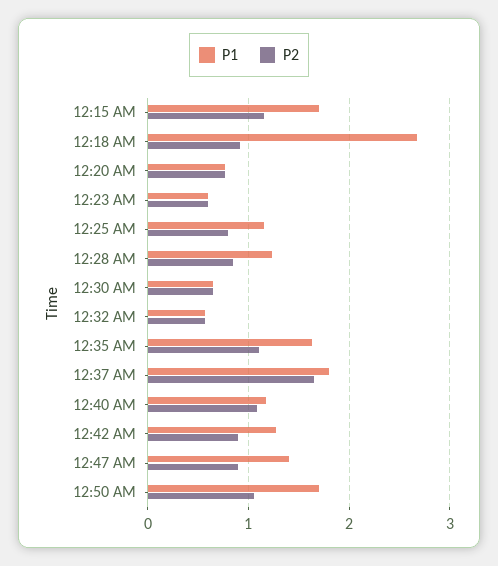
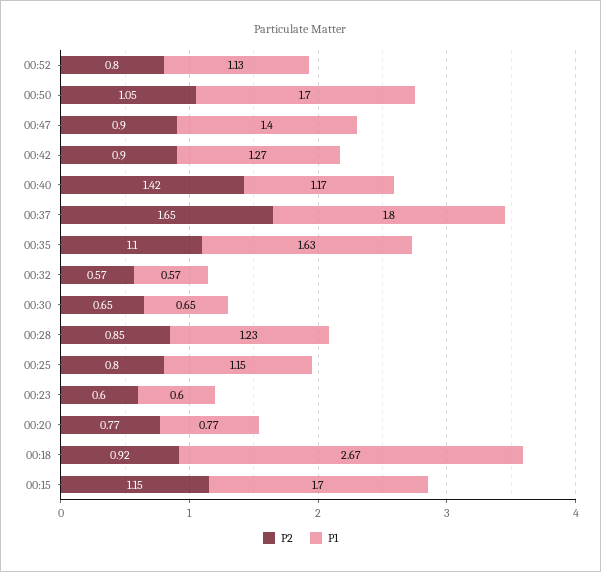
P2, 12:40 AM: 1.1 -> 1.42
P2, 00:52: none -> 0.8
P1, 00:52: none -> 1.13

